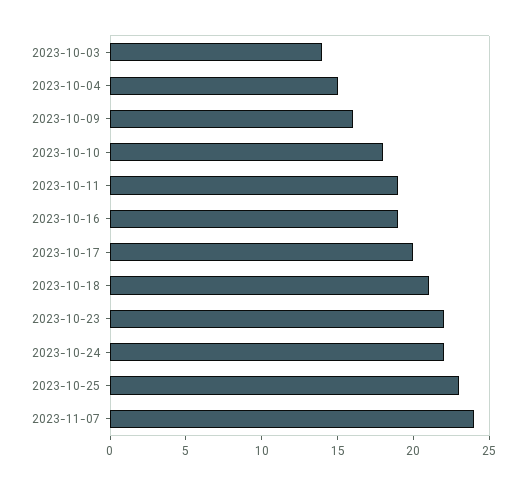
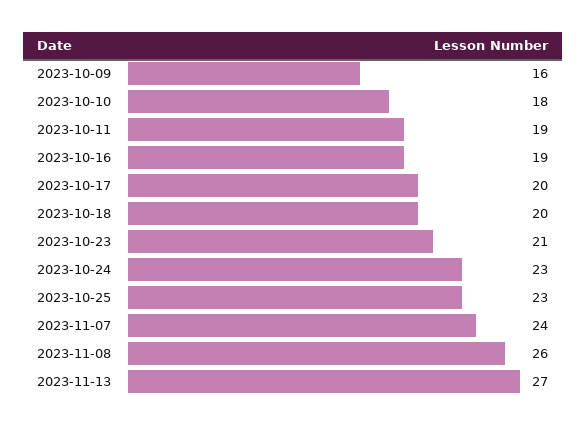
2023-10-03: 14 -> none
2023-10-04: 15 -> none
2023-10-18: 21 -> 20
2023-10-23: 22 -> 21
2023-10-24: 22 -> 23
2023-11-08: none -> 26
2023-11-13: none -> 27

